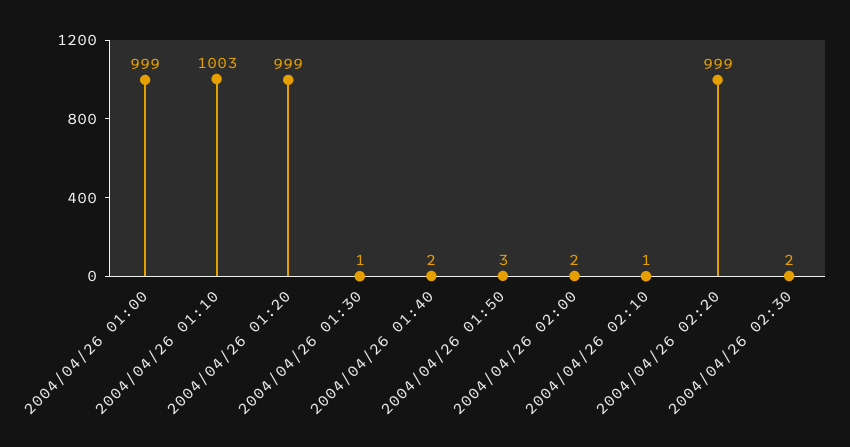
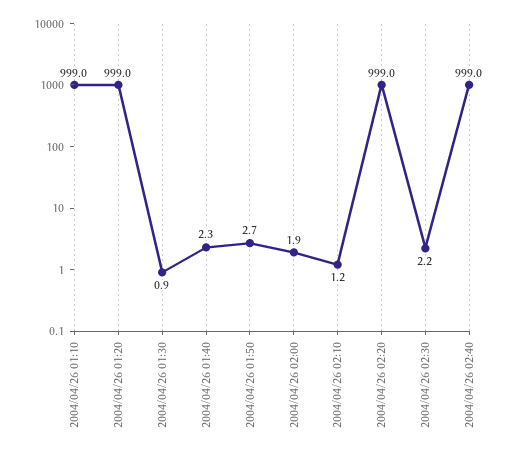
2004/04/26 01:00: 999 -> none
2004/04/26 01:10: 1003 -> 999
2004/04/26 02:40: none -> 999

